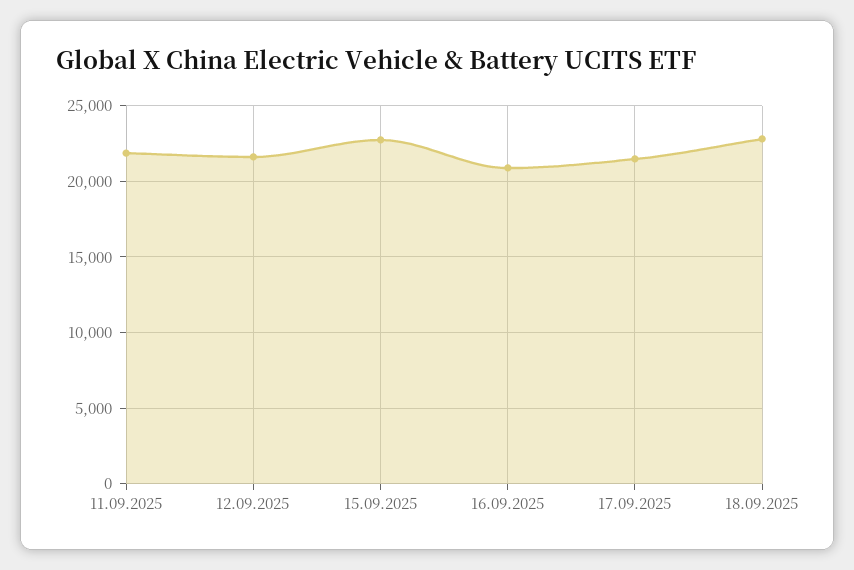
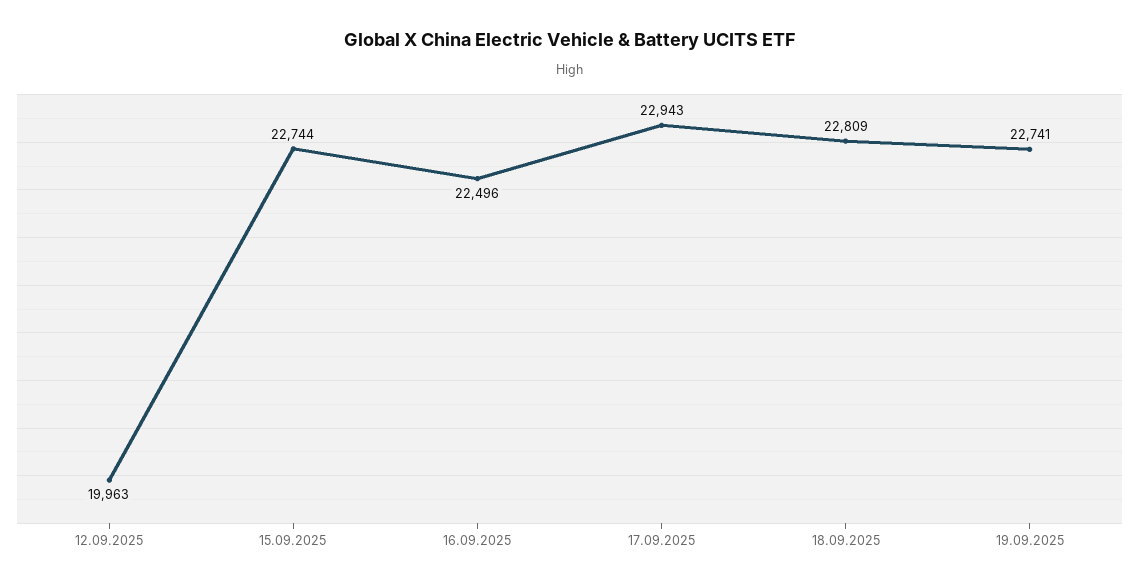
11.09.2025: 22000 -> none
12.09.2025: 21500 -> 19963
16.09.2025: 21000 -> 22496
17.09.2025: 21500 -> 22943
19.09.2025: none -> 22741

